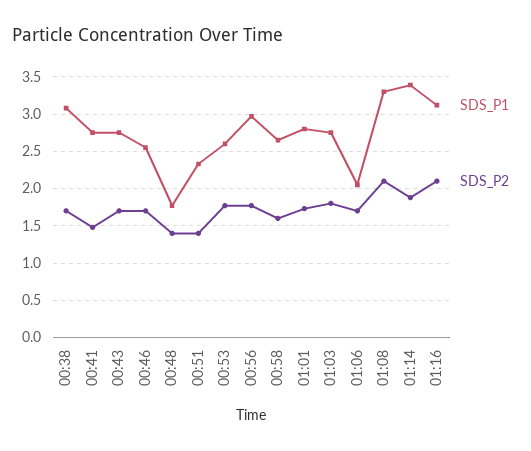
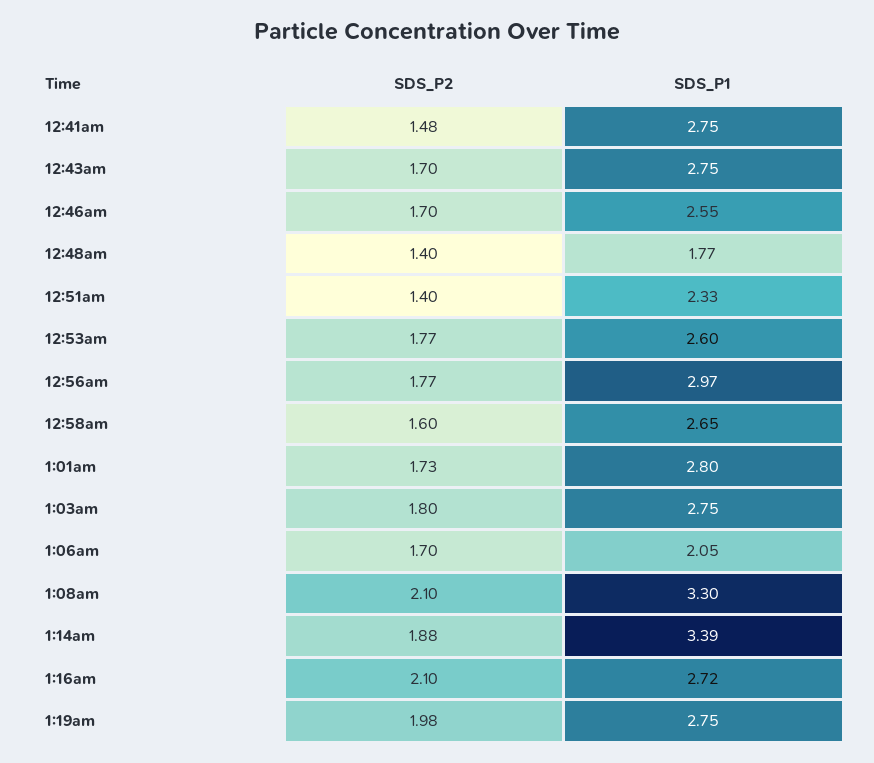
SDS_P1, 00:38: 3.1 -> none
SDS_P2, 00:38: 1.7 -> none
SDS_P1, 01:16: 3.1 -> 2.72
SDS_P2, 1:19am: none -> 1.98
SDS_P1, 1:19am: none -> 2.75

